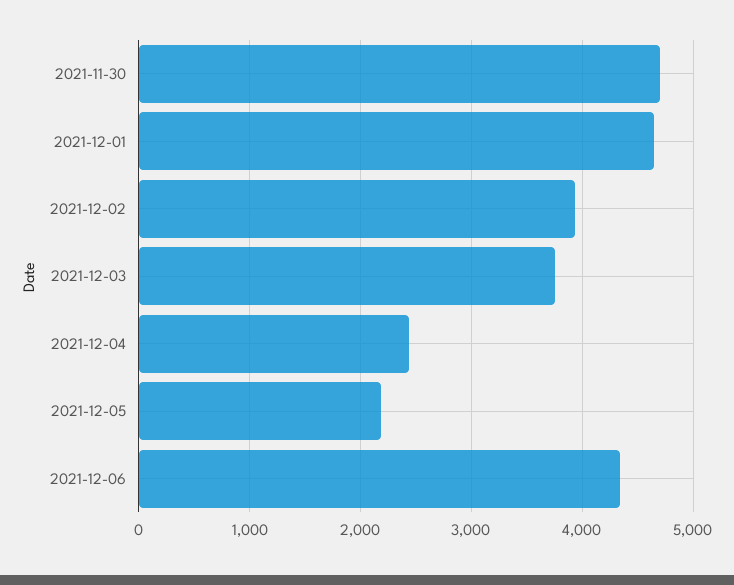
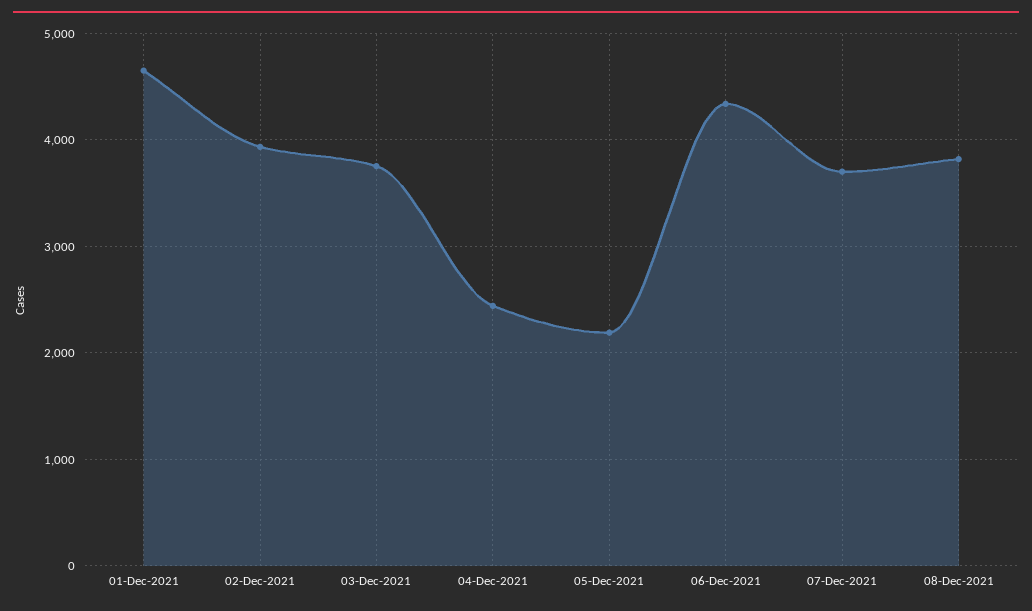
2021-11-30: 4700 -> none
07-Dec-2021: none -> 3700
08-Dec-2021: none -> 3800

